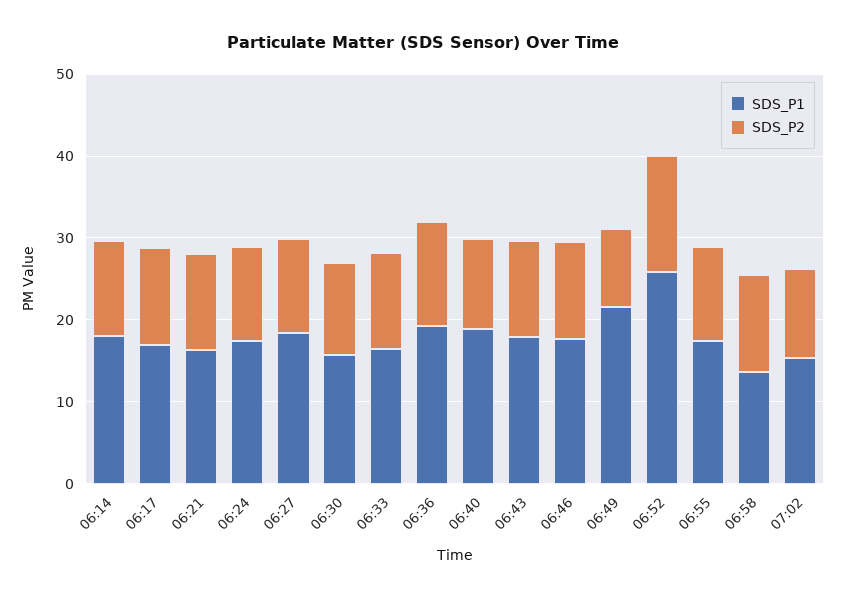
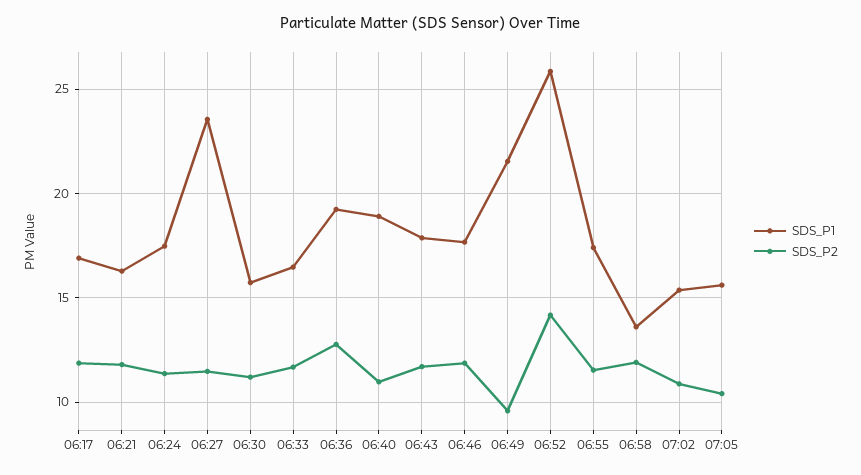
SDS_P1, 06:14: 18 -> none
SDS_P2, 06:14: 12 -> none
SDS_P1, 06:27: 18 -> 23.5
SDS_P1, 07:05: none -> 15.5
SDS_P2, 07:05: none -> 10.5

